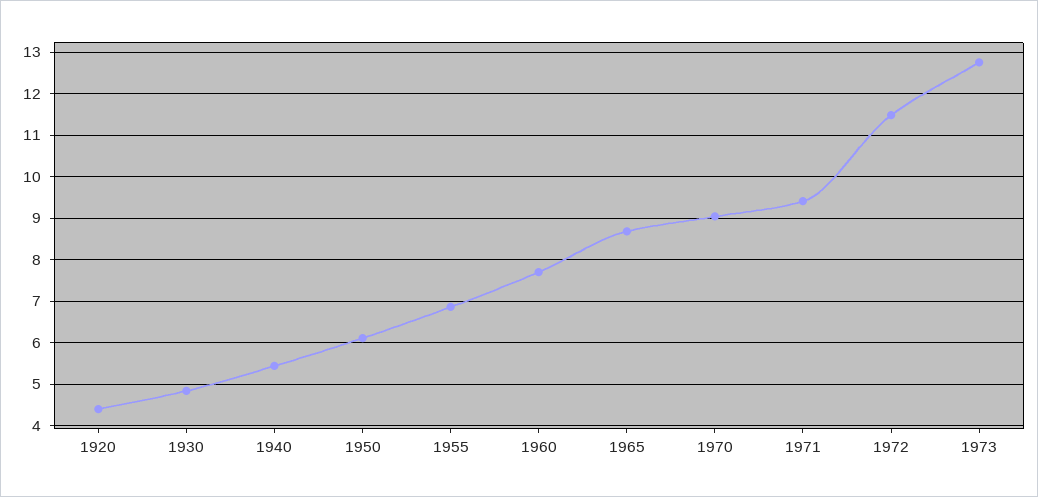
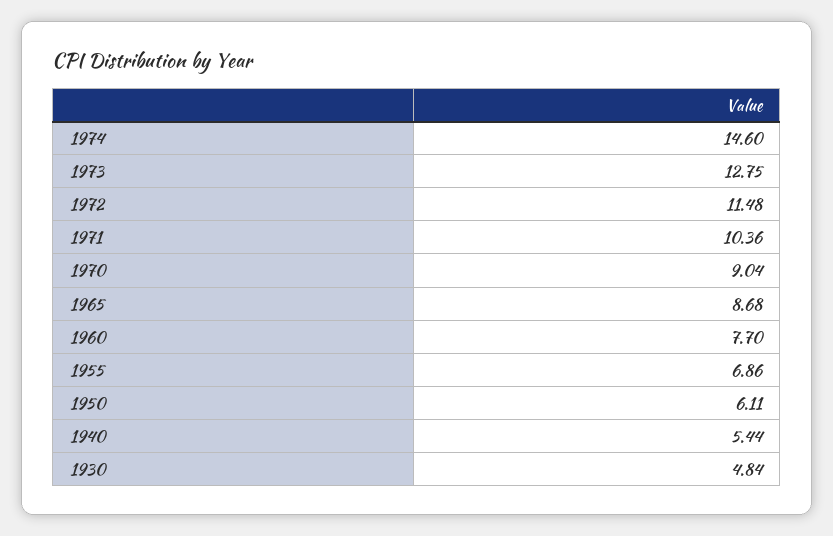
1920: 4.4 -> none
1971: 9.4 -> 10.36
1974: none -> 14.6

